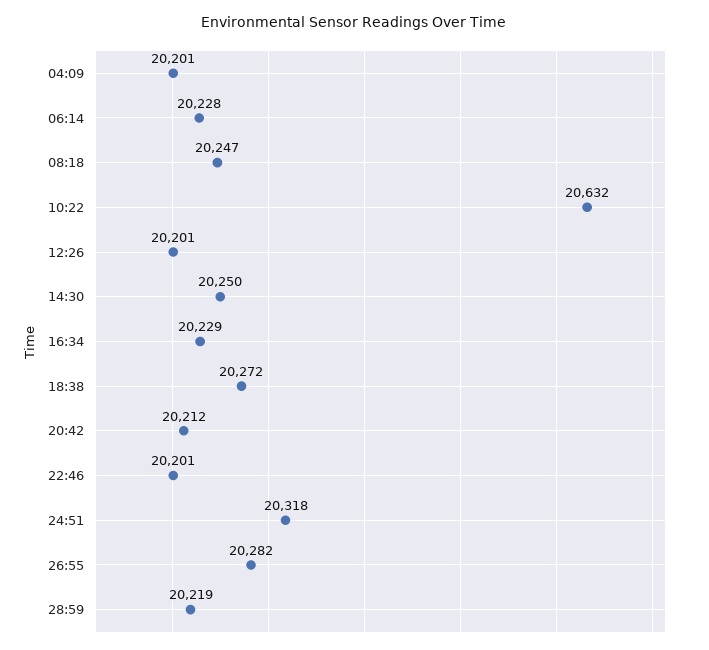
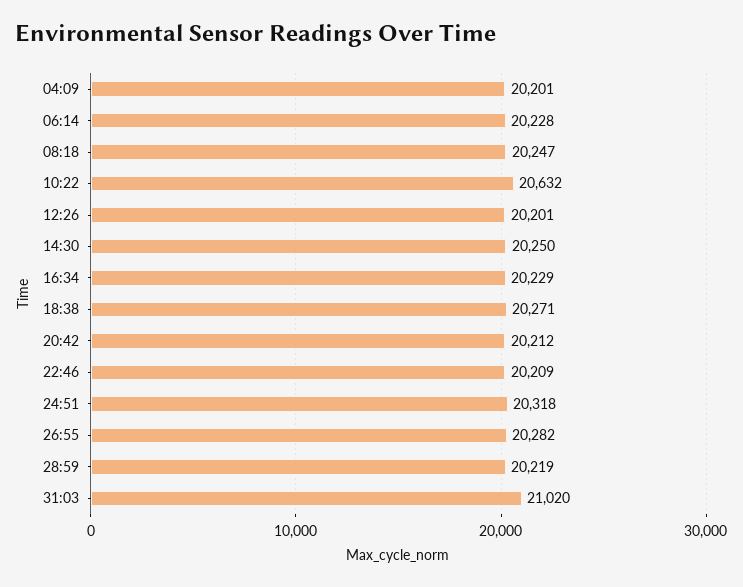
18:38: 20272 -> 20271
22:46: 20201 -> 20209
31:03: none -> 21020

